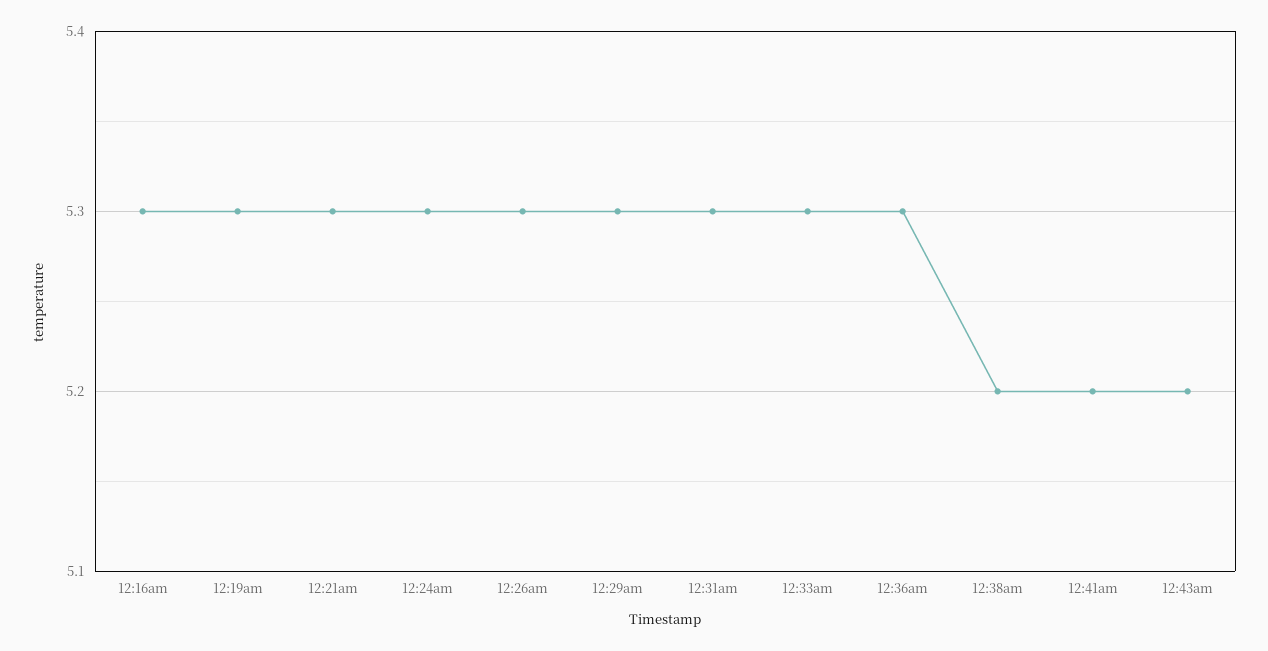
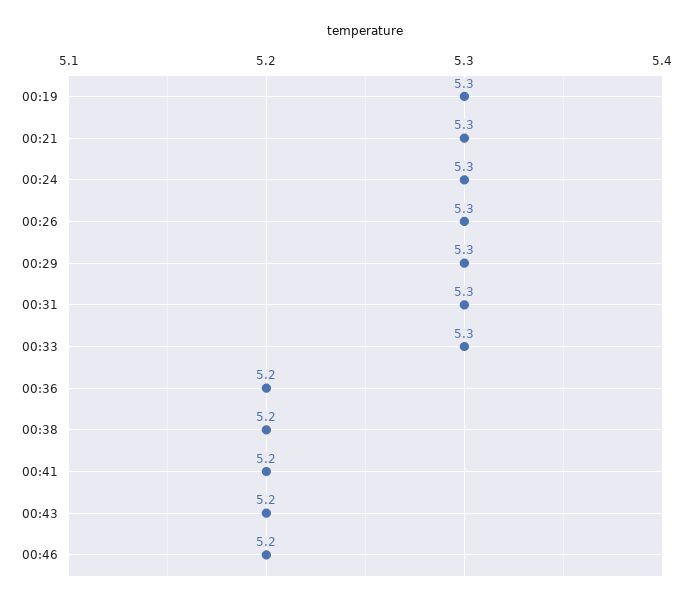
12:16am: 5.3 -> none
12:36am: 5.3 -> 5.2
00:46: none -> 5.2

